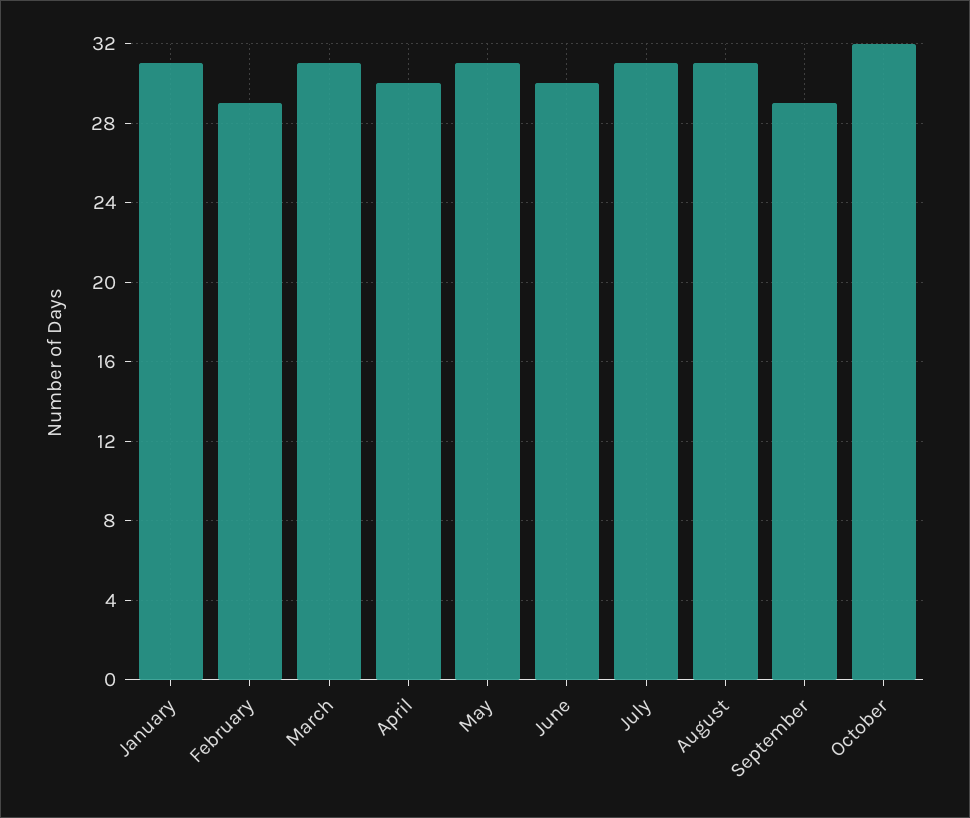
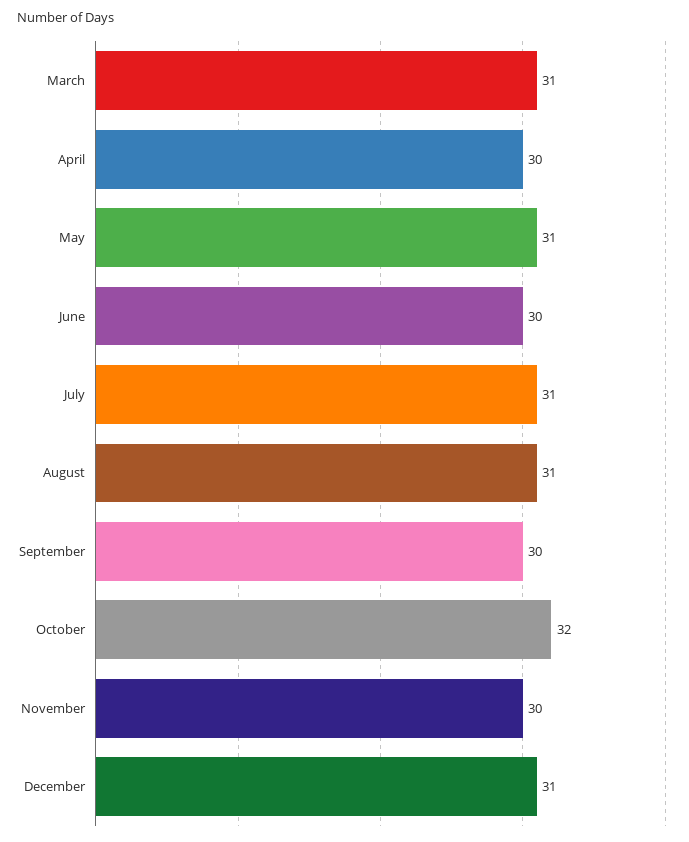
January: 31 -> none
February: 29 -> none
September: 29 -> 30
November: none -> 30
December: none -> 31

